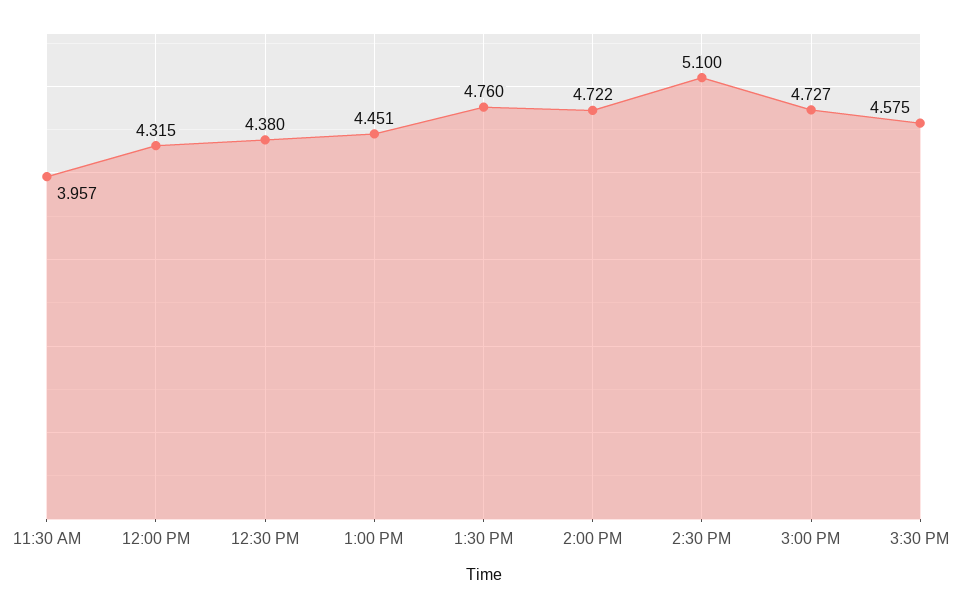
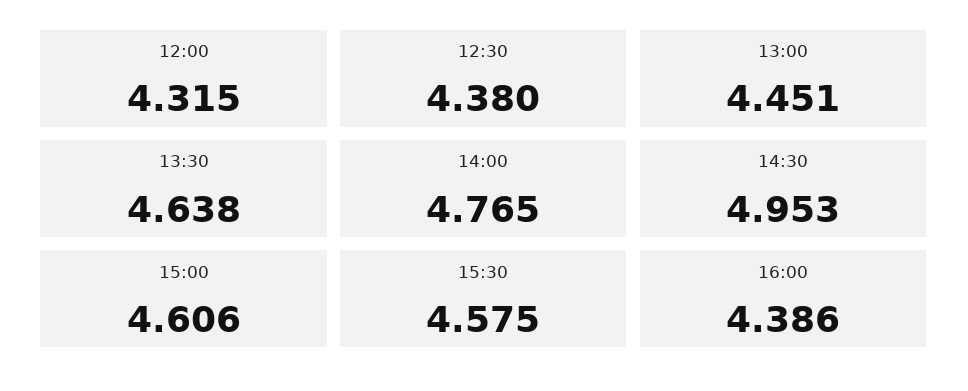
11:30 AM: 3.957 -> none
1:30 PM: 4.76 -> 4.638
2:00 PM: 4.722 -> 4.765
2:30 PM: 5.1 -> 4.953
3:00 PM: 4.727 -> 4.606
16:00: none -> 4.386

